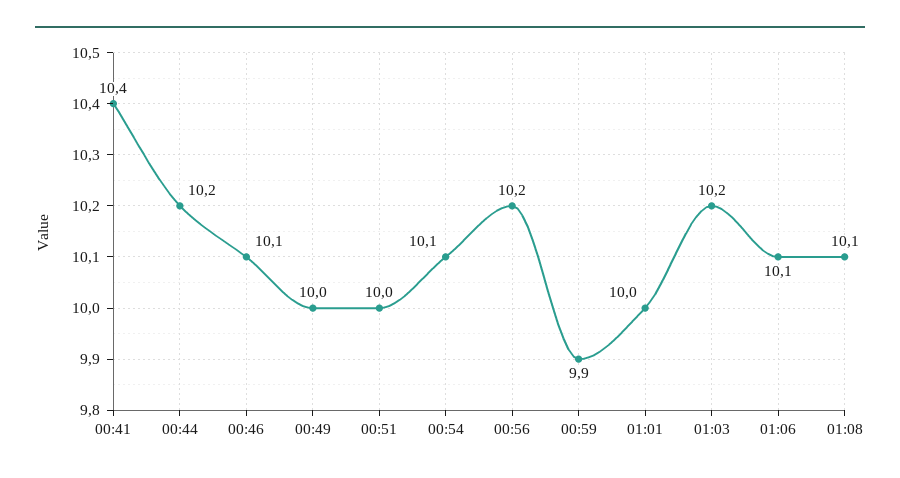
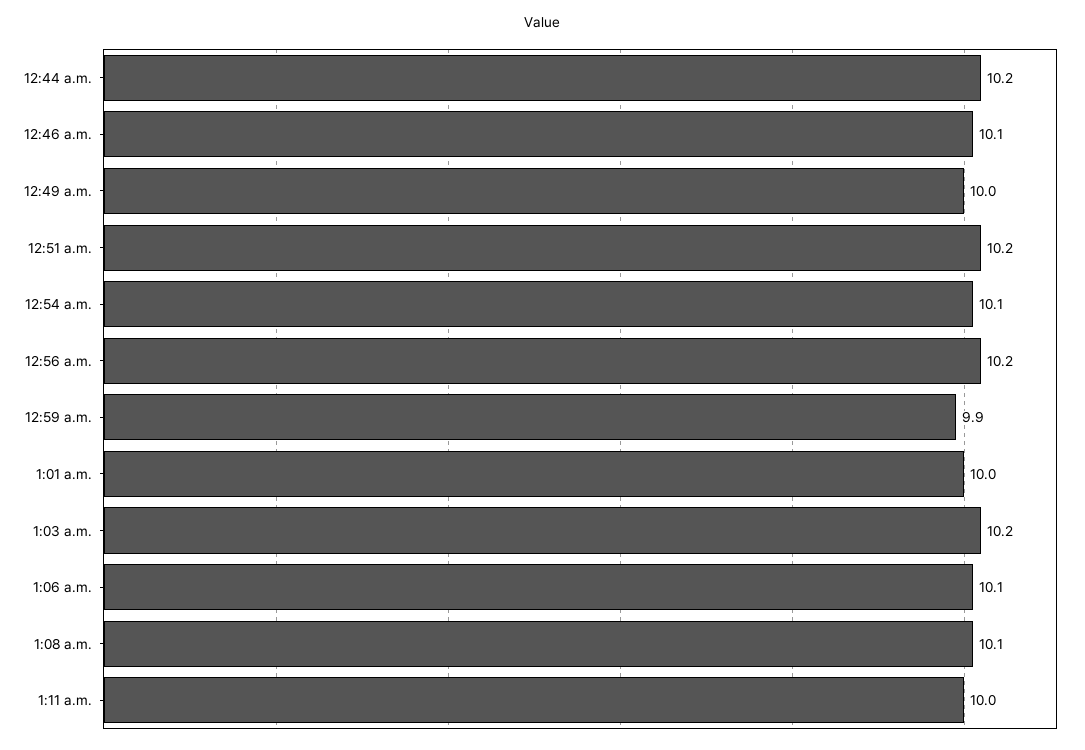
00:41: 10.4 -> none
00:51: 10 -> 10.2
1:11 a.m.: none -> 10

